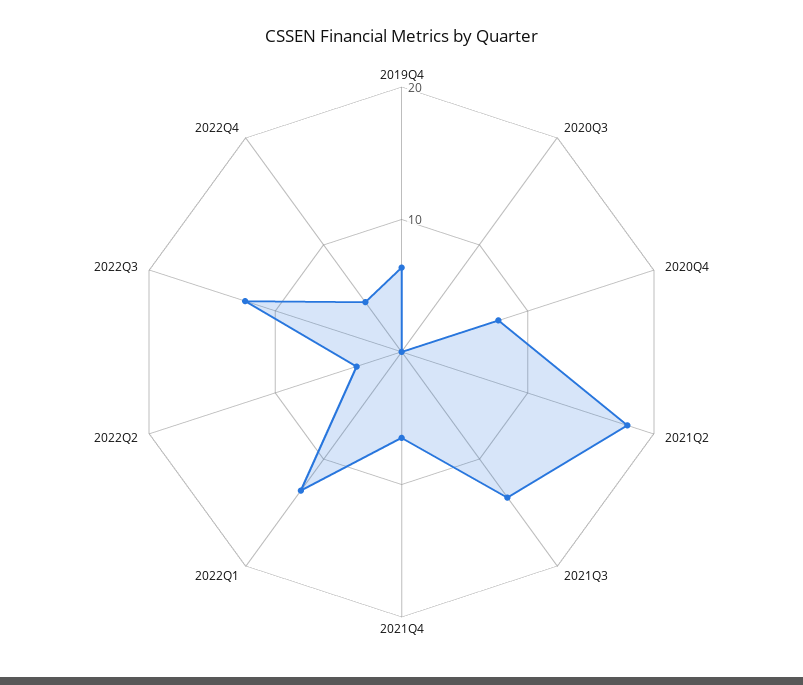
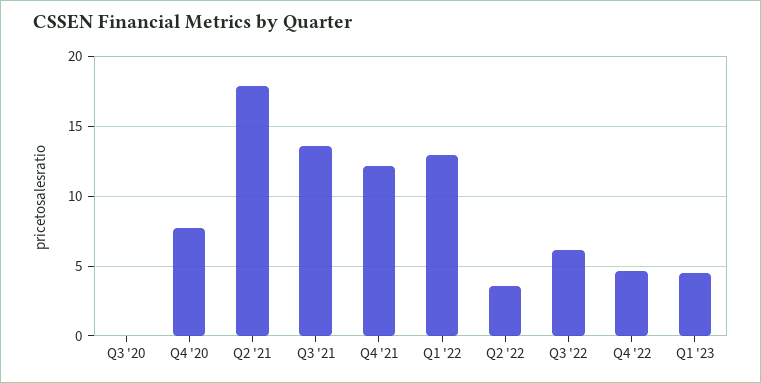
2019Q4: 6 -> none
2021Q4: 6 -> 12
2022Q3: 12 -> 6
Q1 '23: none -> 4.5

